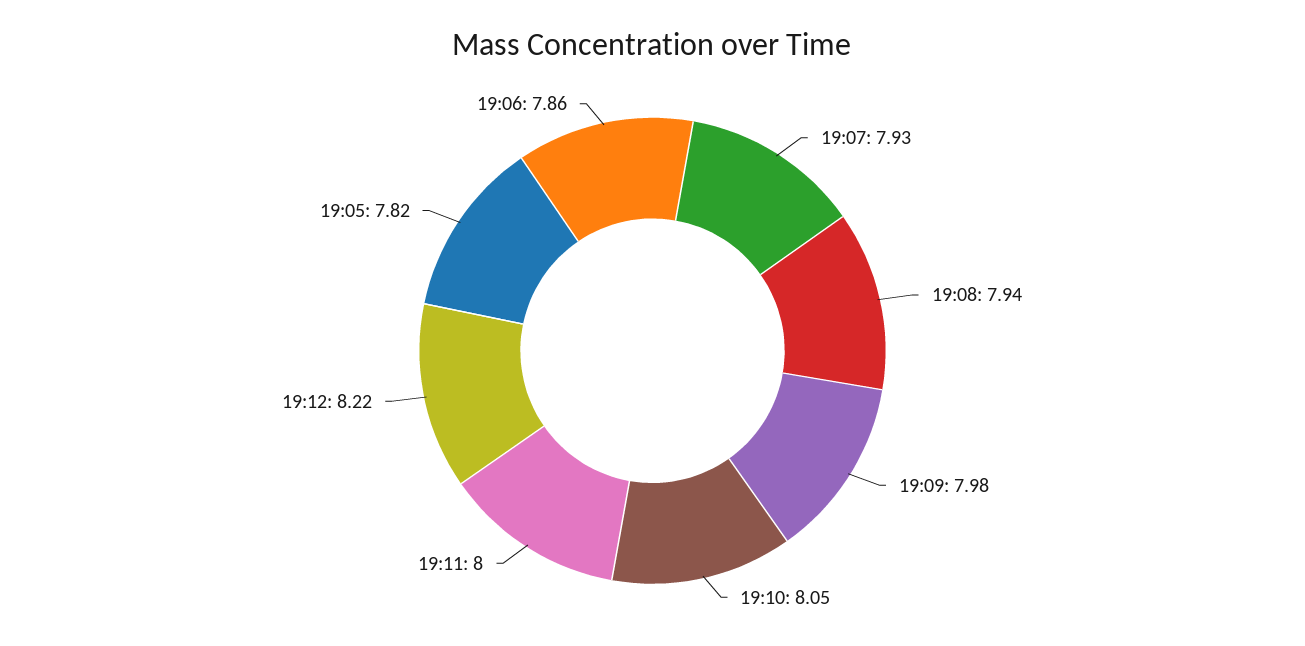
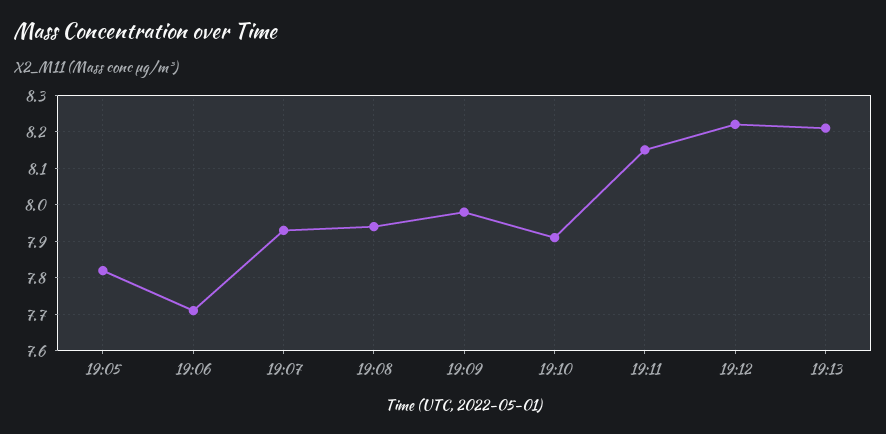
19:10: 8.05 -> 7.9
19:11: 8 -> 8.15
19:06: 7.86 -> 7.7
19:13: none -> 8.2

